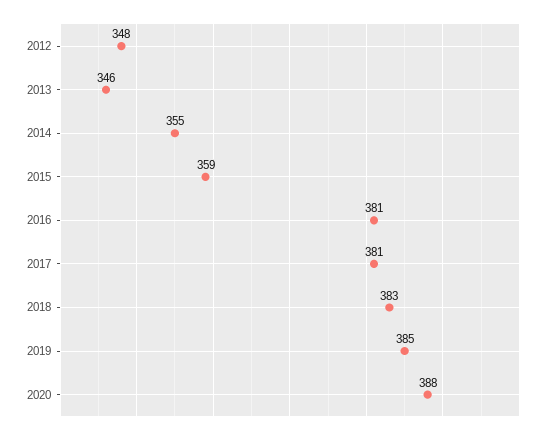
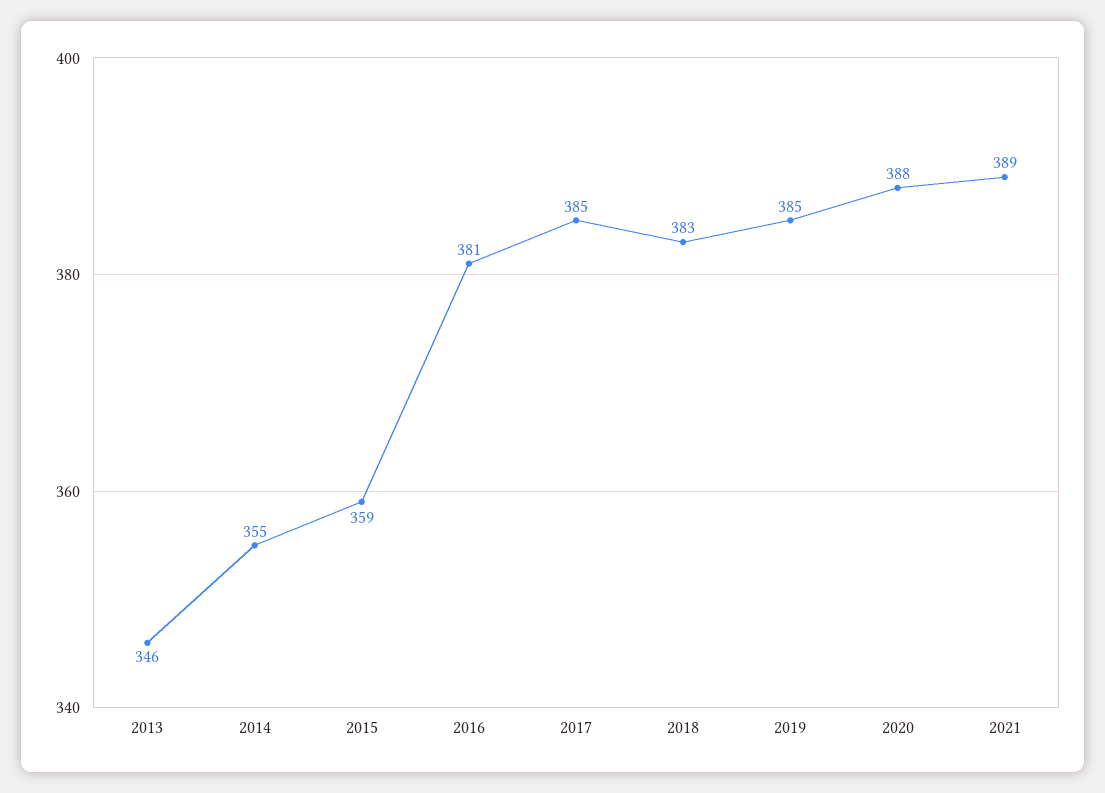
2012: 348 -> none
2017: 381 -> 385
2021: none -> 389

